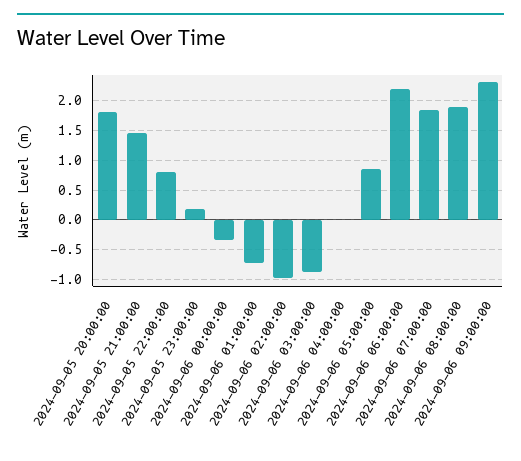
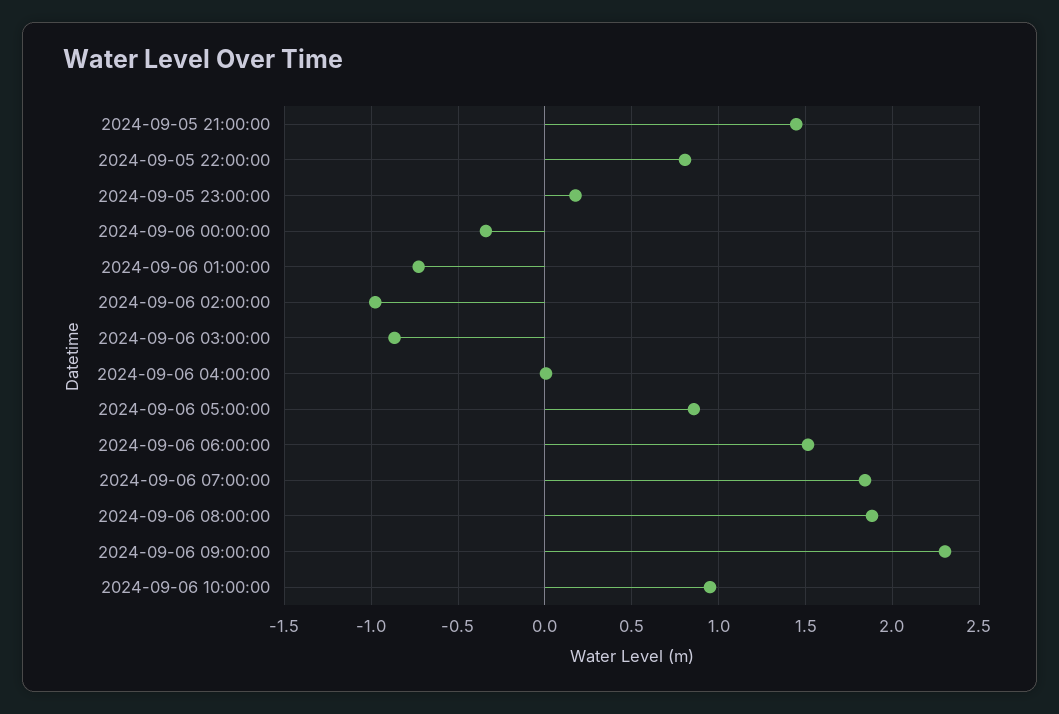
2024-09-05 20:00:00: 1.75 -> none
2024-09-06 06:00:00: 2.25 -> 1.5
2024-09-06 10:00:00: none -> 0.95

